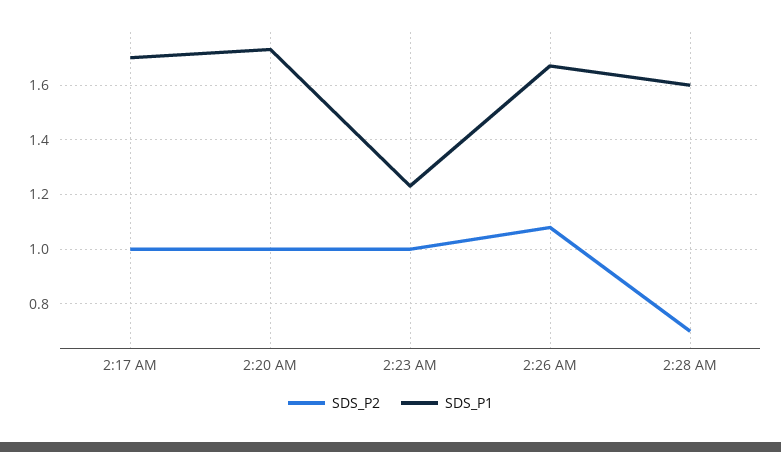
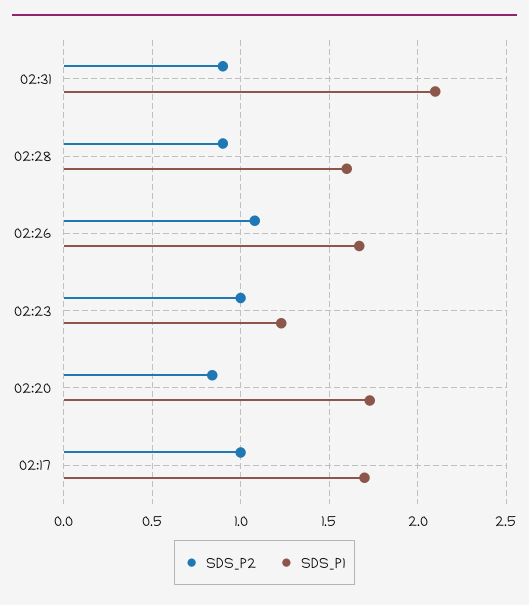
SDS_P2, 2:20 AM: 1 -> 0.85
SDS_P2, 2:28 AM: 0.7 -> 0.9
SDS_P2, 02:31: none -> 0.9
SDS_P1, 02:31: none -> 2.1

